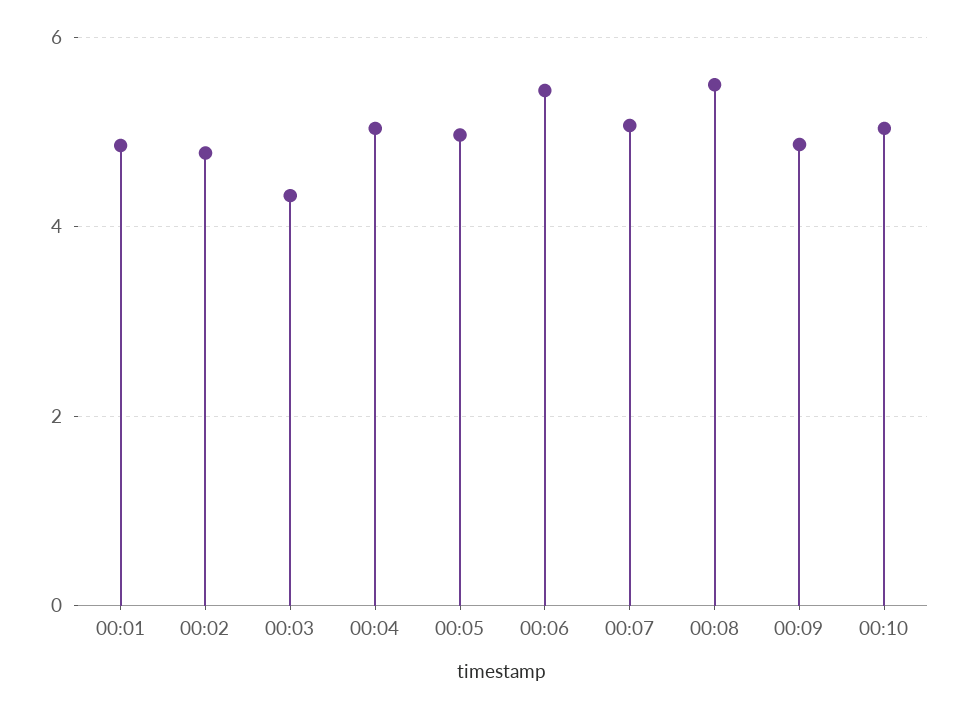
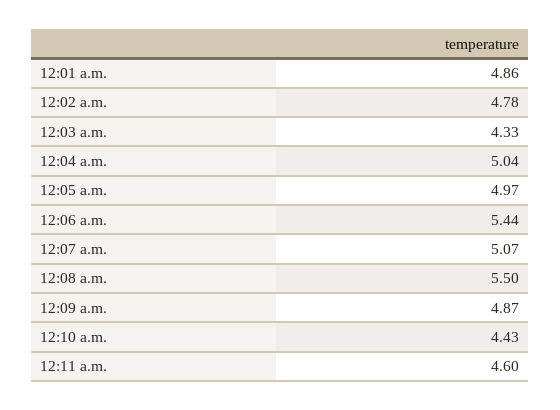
00:10: 5 -> 4.43
12:11 a.m.: none -> 4.6

